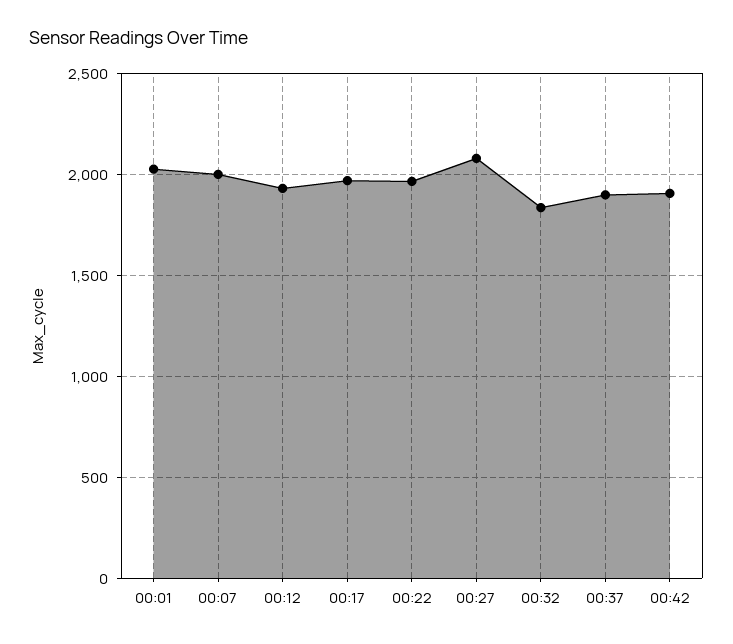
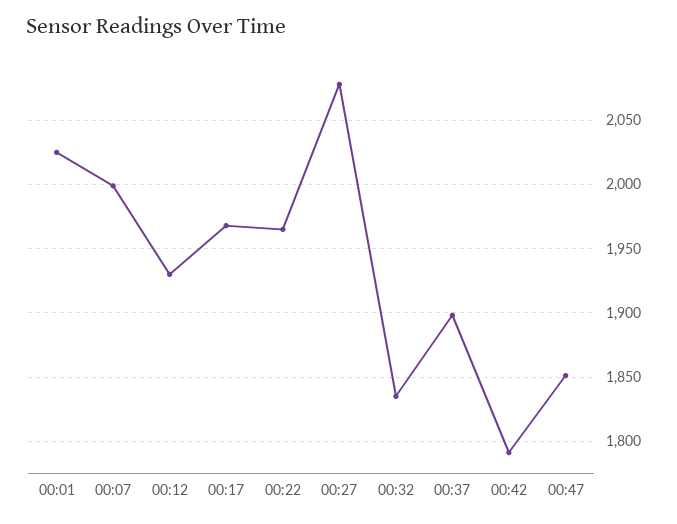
00:42: 1900 -> 1790
00:47: none -> 1850

